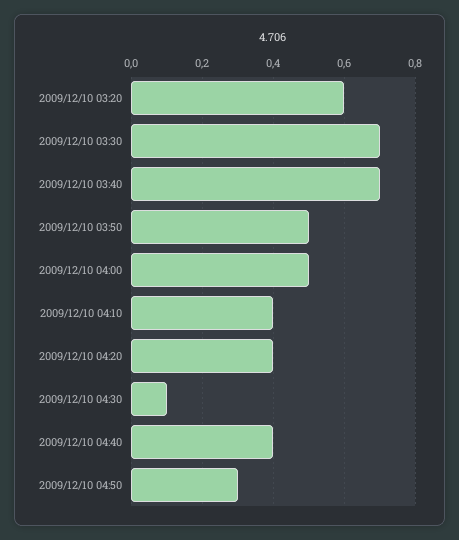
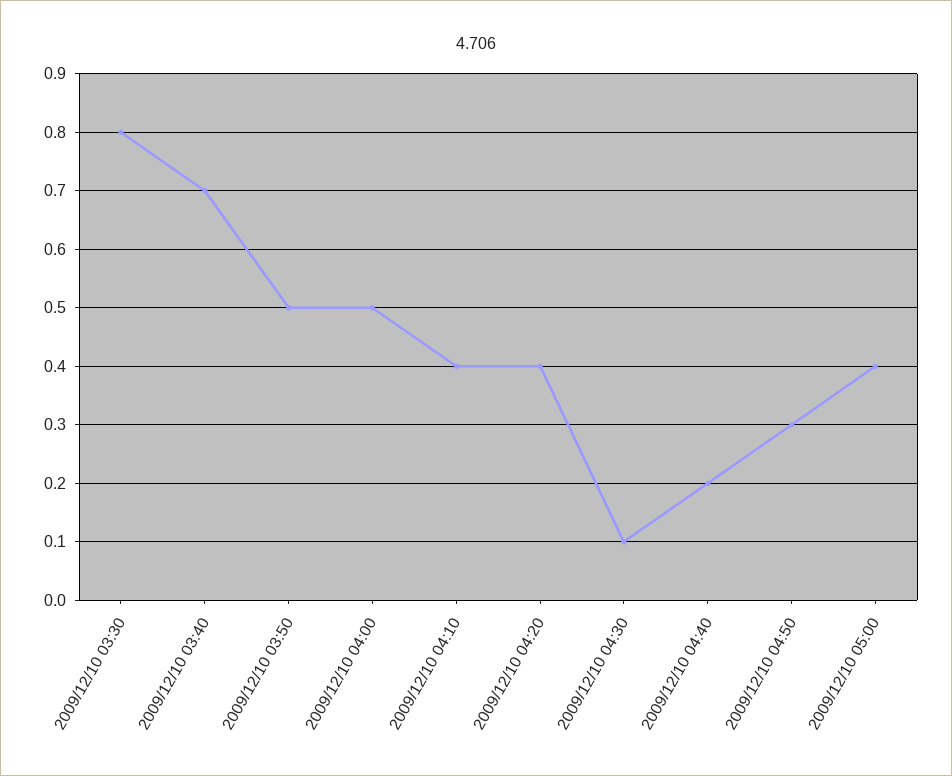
2009/12/10 03:20: 0.6 -> none
2009/12/10 03:30: 0.7 -> 0.8
2009/12/10 04:40: 0.4 -> 0.2
2009/12/10 05:00: none -> 0.4

